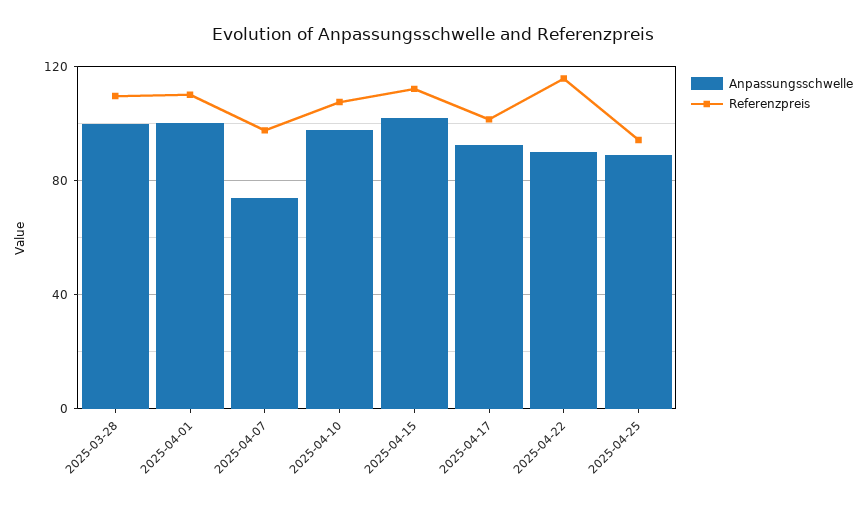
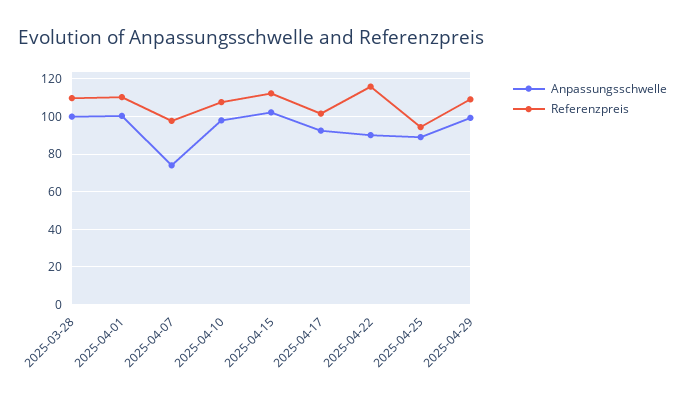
Anpassungsschwelle, 2025-04-29: none -> 100
Referenzpreis, 2025-04-29: none -> 110

